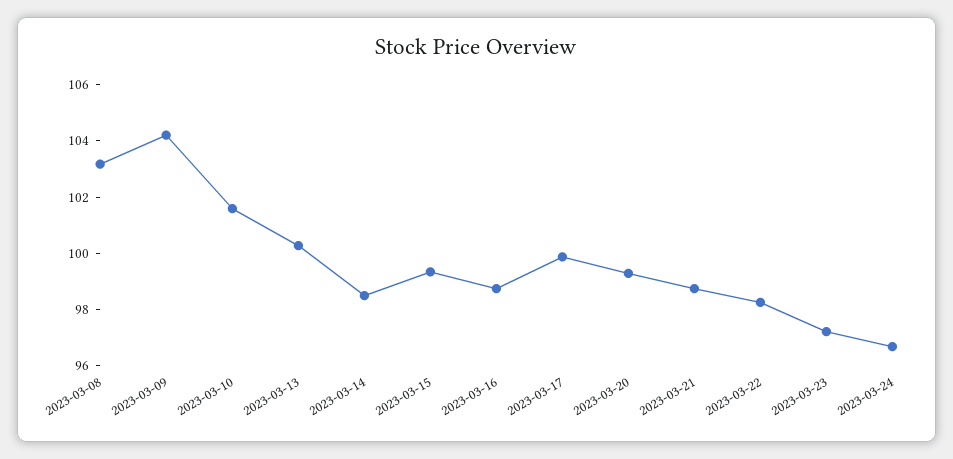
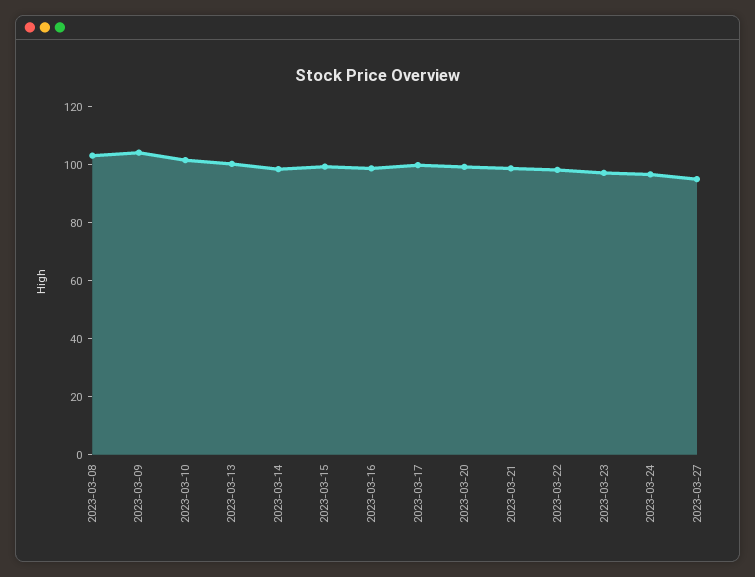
2023-03-27: none -> 95

